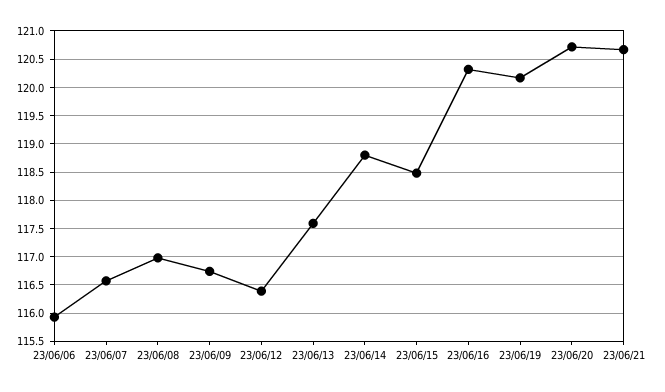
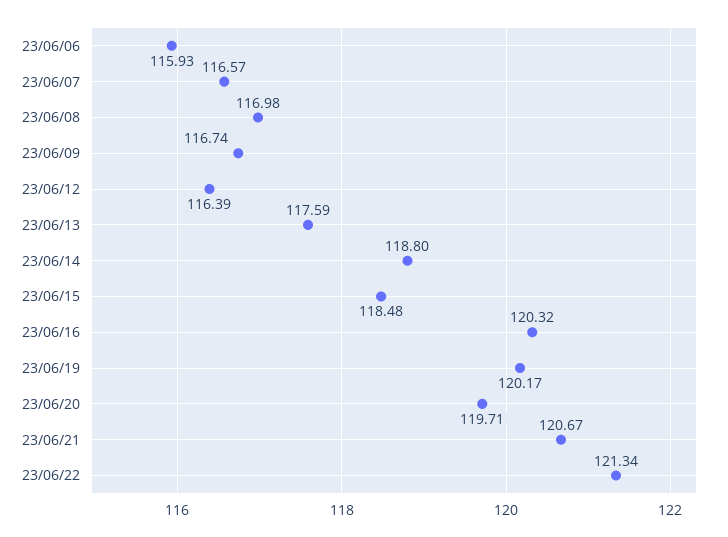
23/06/20: 120.75 -> 119.71
23/06/22: none -> 121.34

